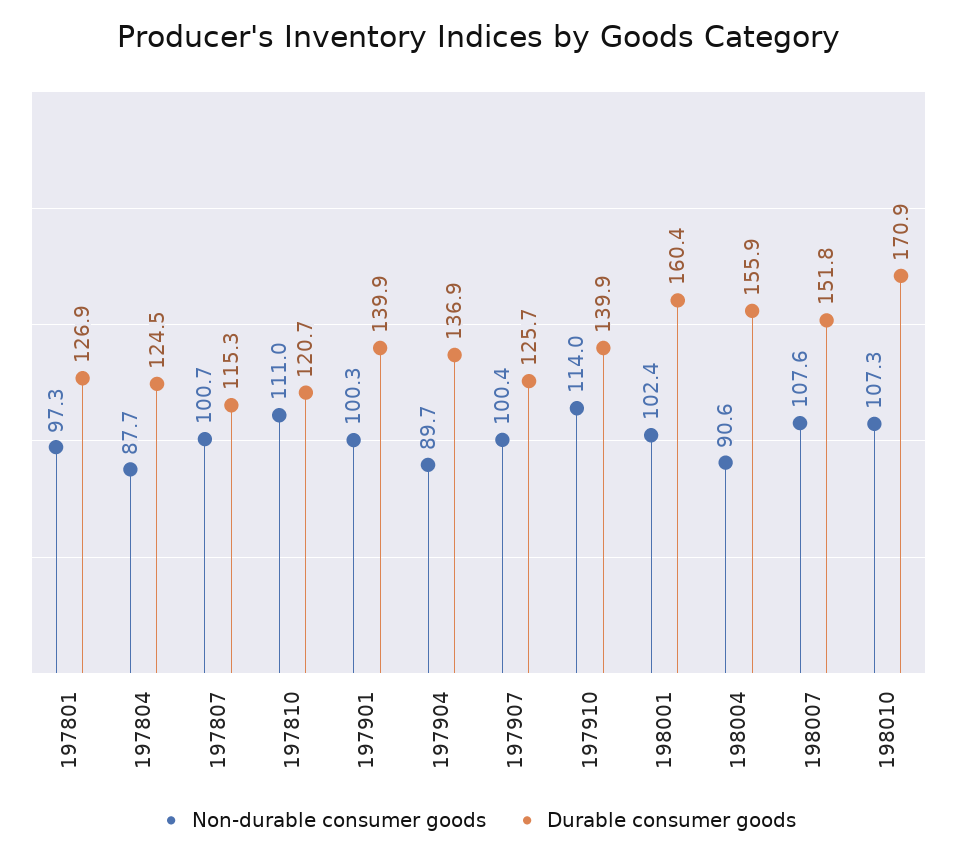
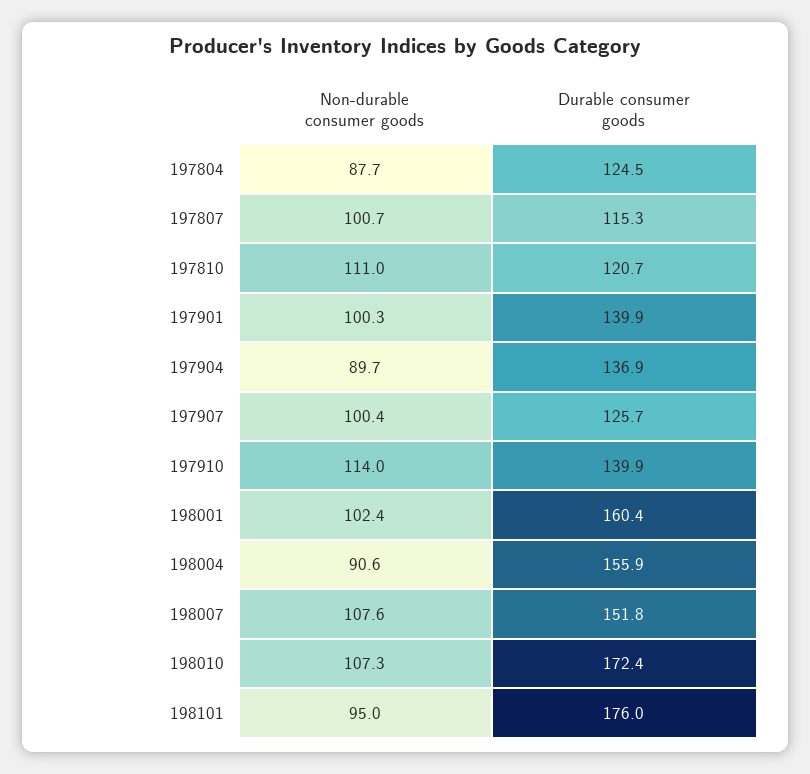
Non-durable consumer goods, 197801: 97.3 -> none
Durable consumer goods, 197801: 126.9 -> none
Durable consumer goods, 198010: 170.9 -> 172.4
Non-durable consumer goods, 198101: none -> 95
Durable consumer goods, 198101: none -> 176

